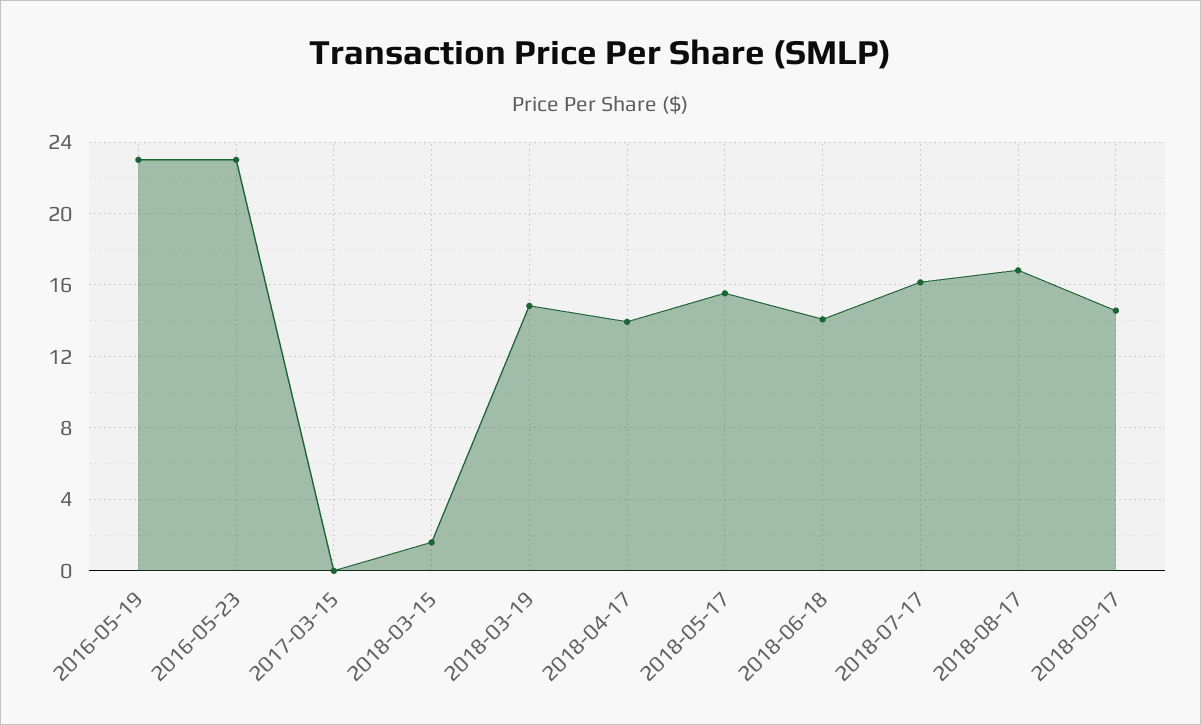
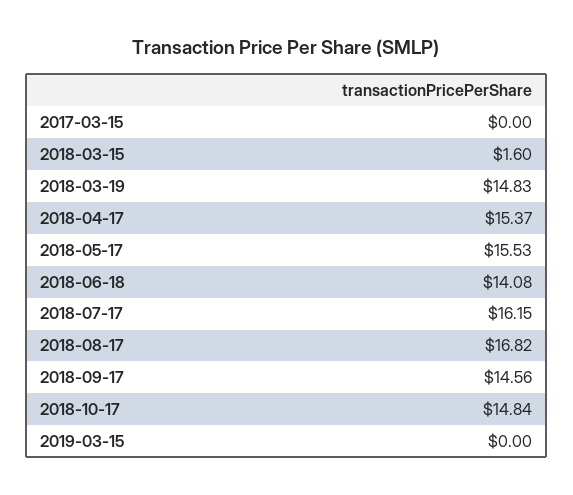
2016-05-19: 23 -> none
2016-05-23: 23 -> none
2018-04-17: 14 -> 15.37
2018-10-17: none -> 14.84
2019-03-15: none -> 0

